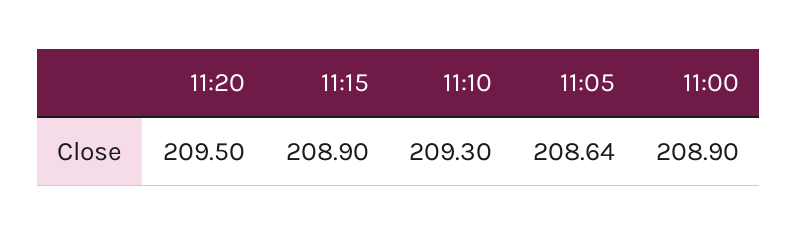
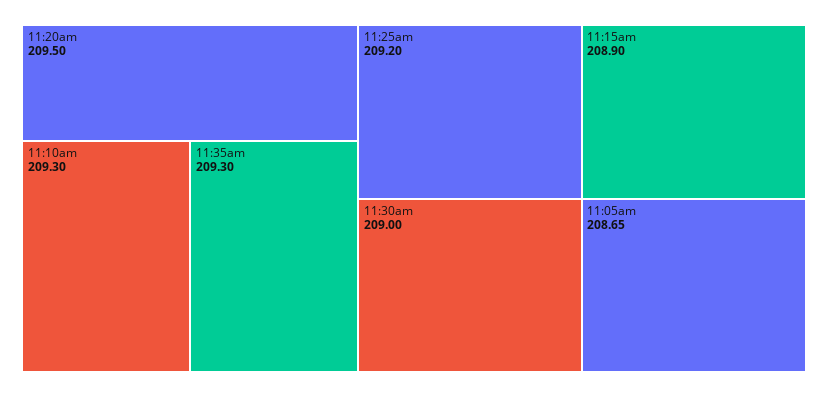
11:05: 208.64 -> 208.65
11:00: 208.9 -> none
11:35am: none -> 209.3
11:25am: none -> 209.2
11:30am: none -> 209

